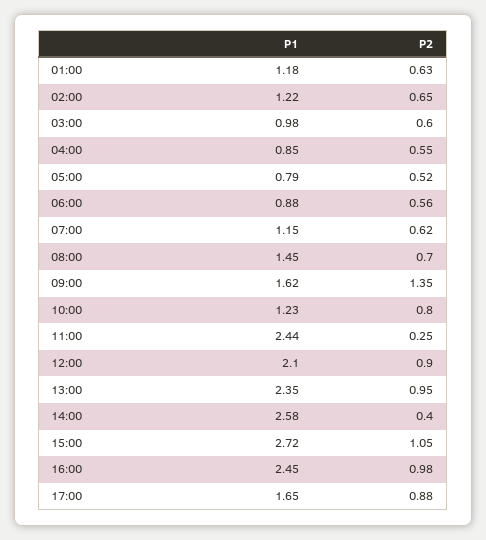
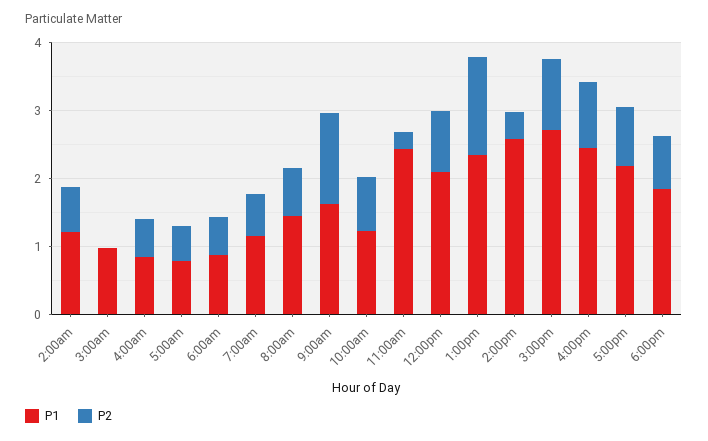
P1, 01:00: 1.18 -> none
P2, 01:00: 0.63 -> none
P2, 03:00: 0.6 -> 0
P2, 13:00: 0.95 -> 1.4
P1, 17:00: 1.65 -> 2.2
P1, 6:00pm: none -> 1.8
P2, 6:00pm: none -> 0.8

